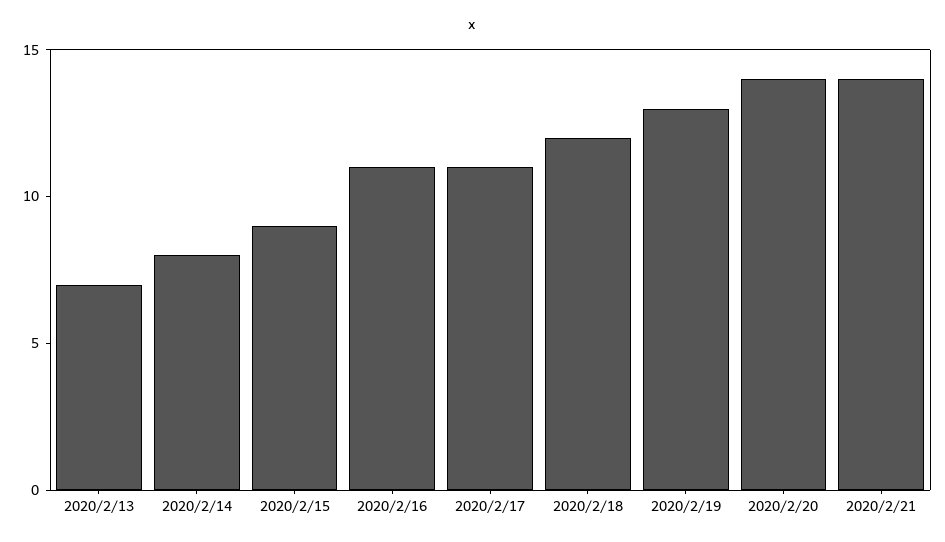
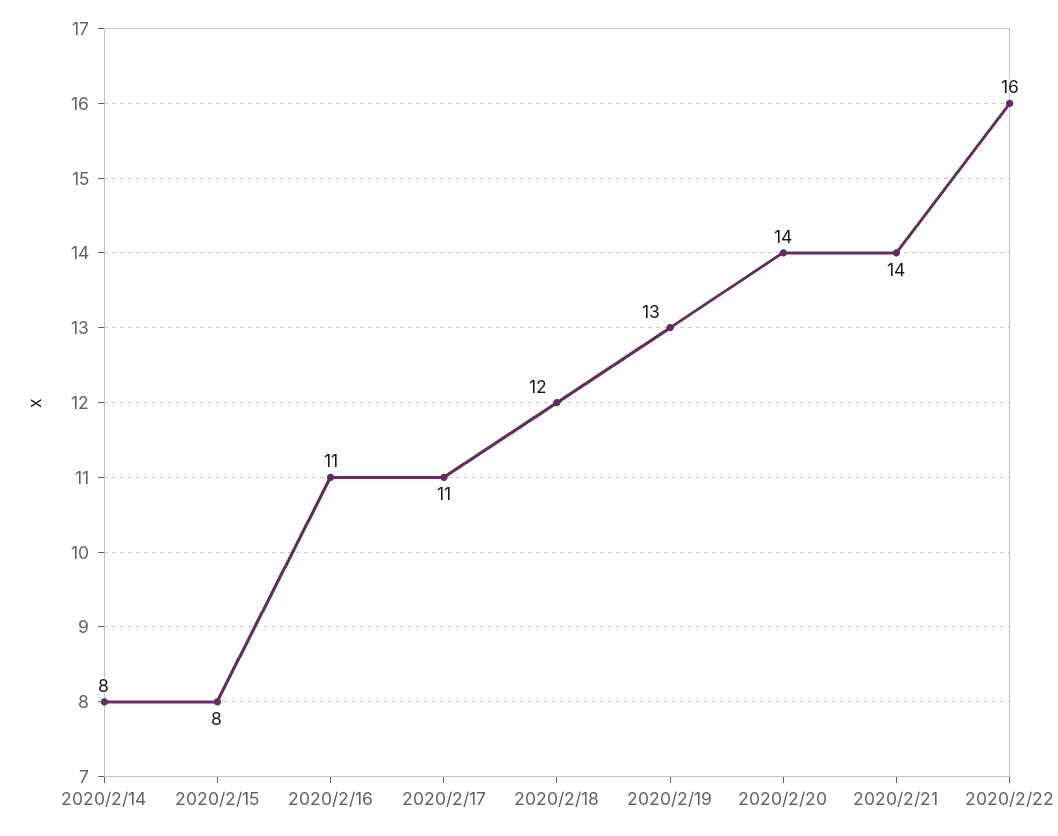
2020/2/13: 7 -> none
2020/2/15: 9 -> 8
2020/2/22: none -> 16

